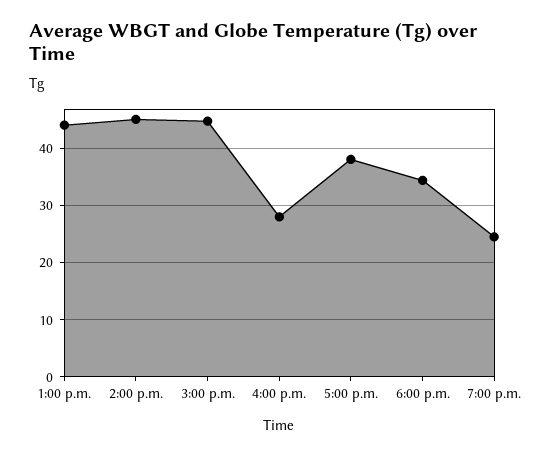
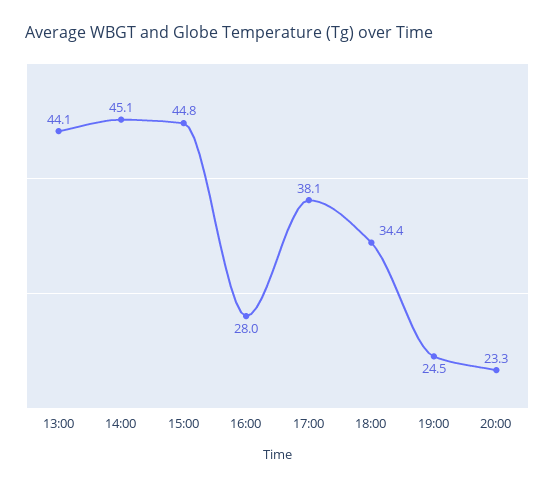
20:00: none -> 23.3

